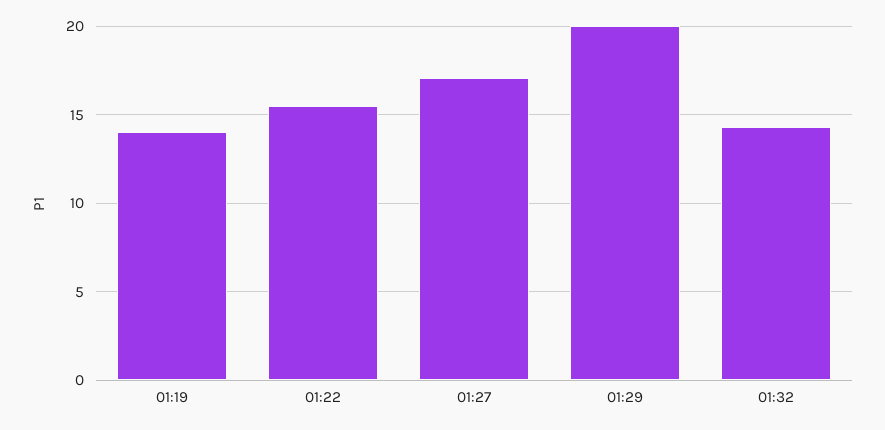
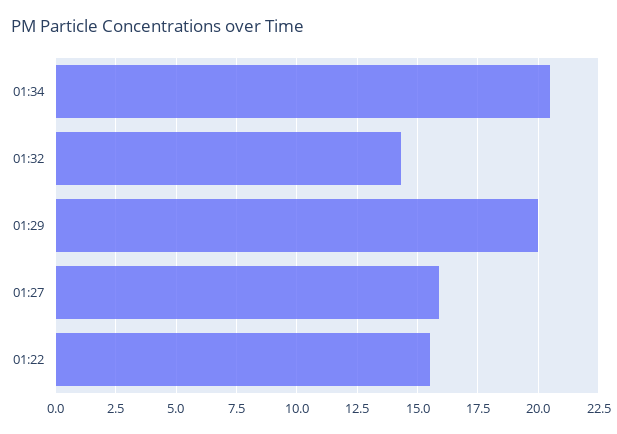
01:19: 14 -> none
01:27: 17 -> 16
01:34: none -> 20.5

